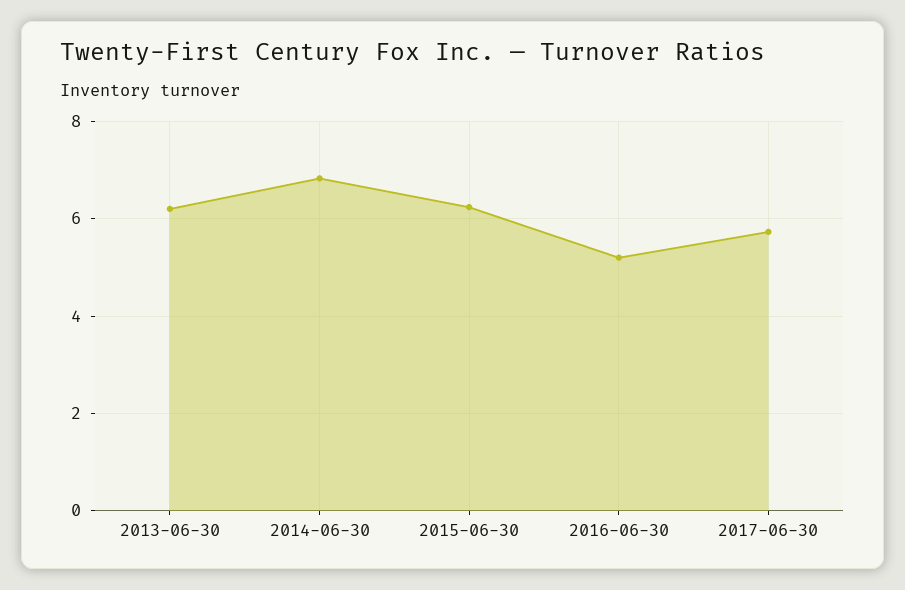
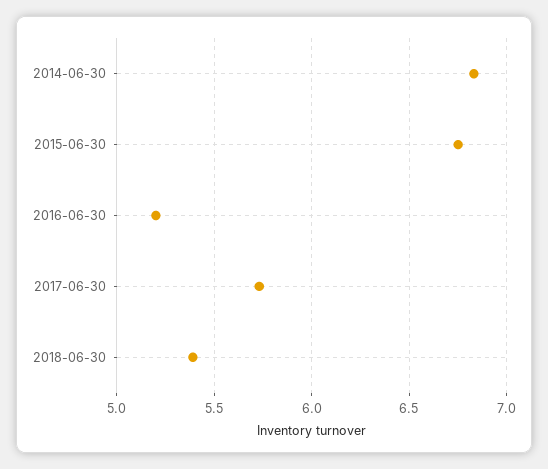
2013-06-30: 6.2 -> none
2015-06-30: 6.2 -> 6.75
2018-06-30: none -> 5.4

